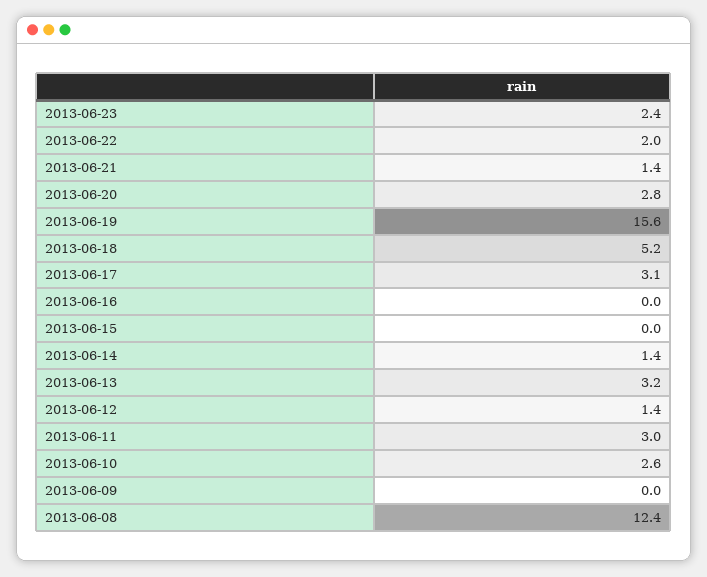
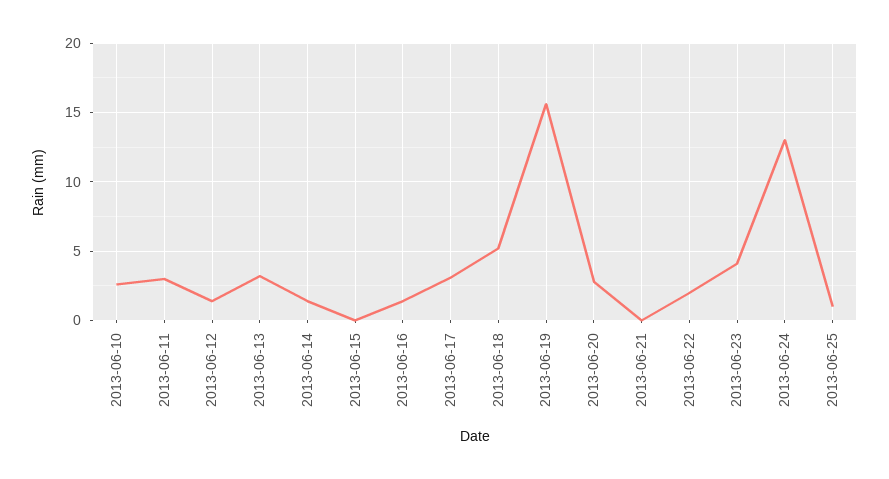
2013-06-23: 2.4 -> 4
2013-06-21: 1.4 -> 0
2013-06-16: 0 -> 1.5
2013-06-09: 0 -> none
2013-06-08: 12.4 -> none
2013-06-24: none -> 13
2013-06-25: none -> 1

